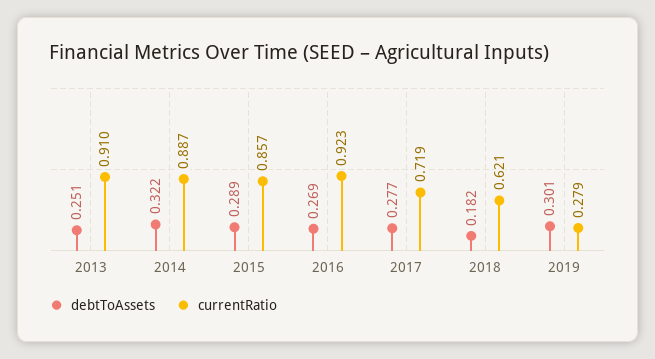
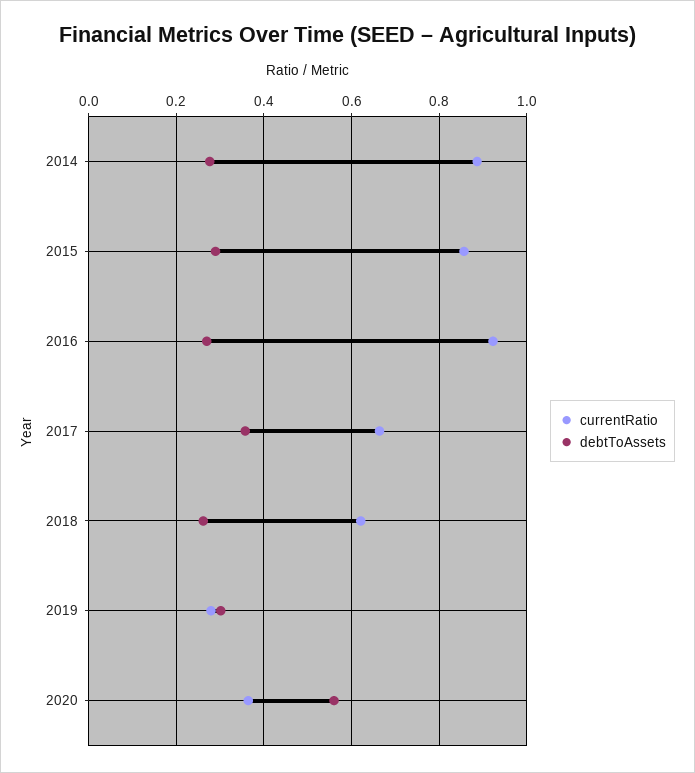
debtToAssets, 2013: 0.251 -> none
currentRatio, 2013: 0.91 -> none
debtToAssets, 2014: 0.322 -> 0.28
debtToAssets, 2017: 0.277 -> 0.36
currentRatio, 2017: 0.719 -> 0.66
debtToAssets, 2018: 0.182 -> 0.26
currentRatio, 2020: none -> 0.36
debtToAssets, 2020: none -> 0.56

